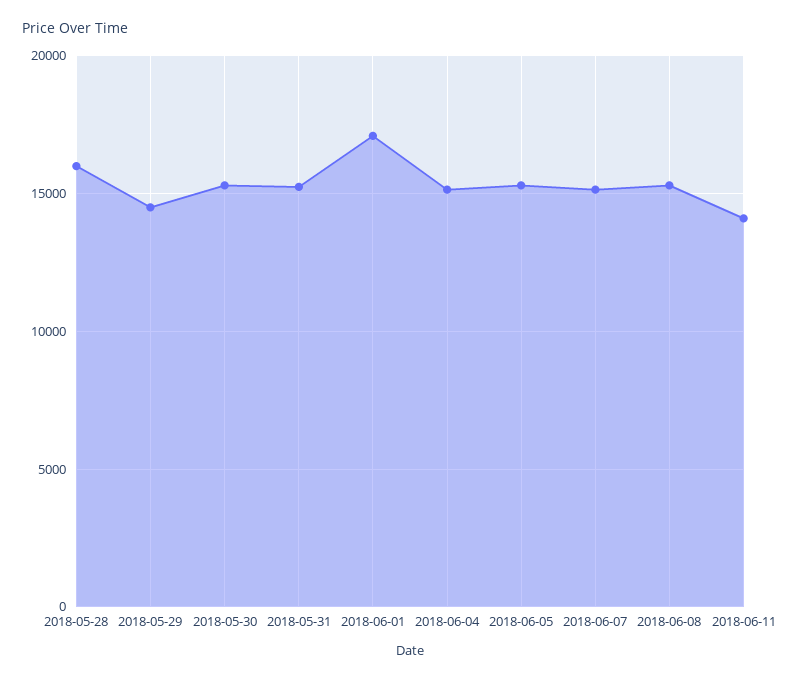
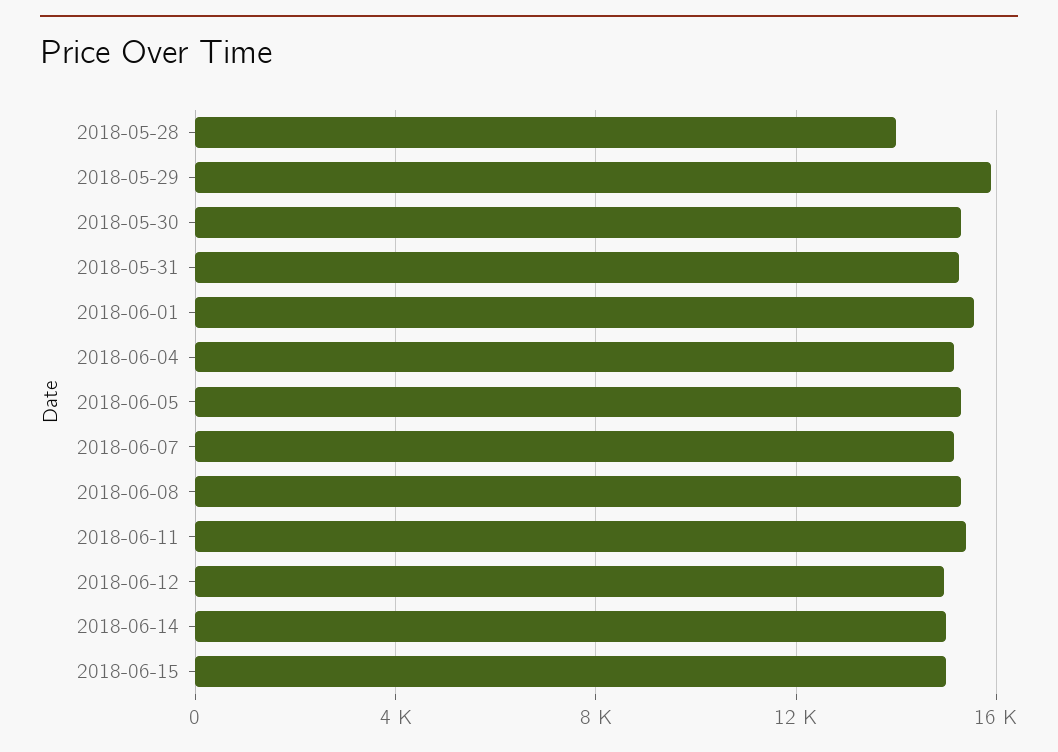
2018-05-28: 16000 -> 14000
2018-05-29: 14500 -> 16000
2018-06-01: 17000 -> 15500
2018-06-11: 14000 -> 15500
2018-06-12: none -> 15000
2018-06-14: none -> 15000
2018-06-15: none -> 15000

